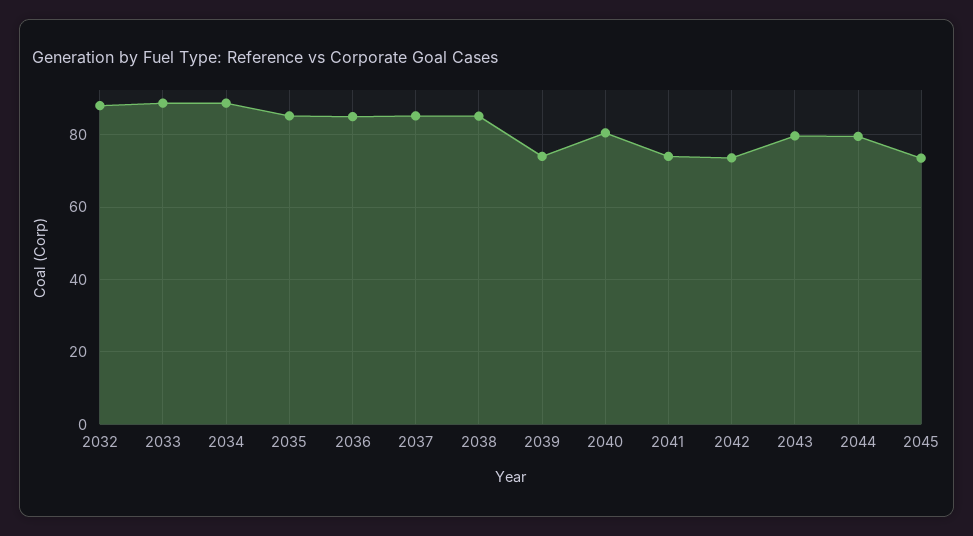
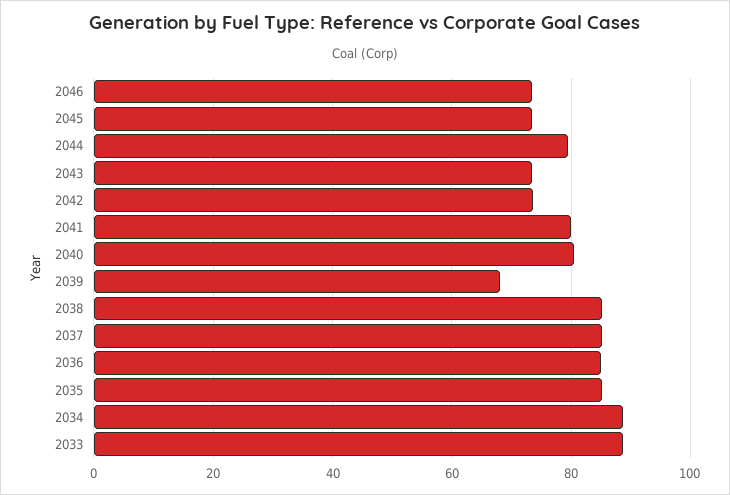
2032: 88 -> none
2039: 74 -> 68
2041: 74 -> 80
2043: 80 -> 74
2046: none -> 74

